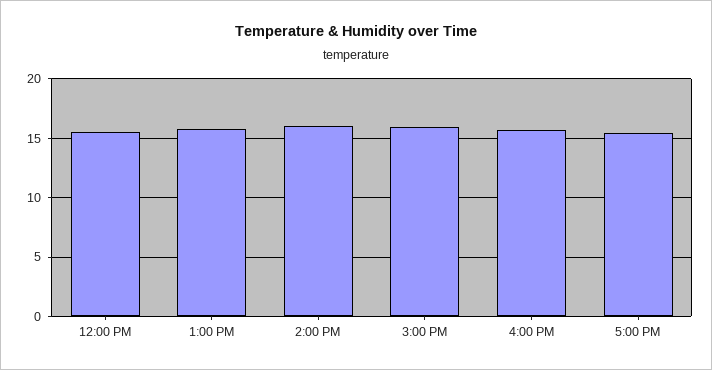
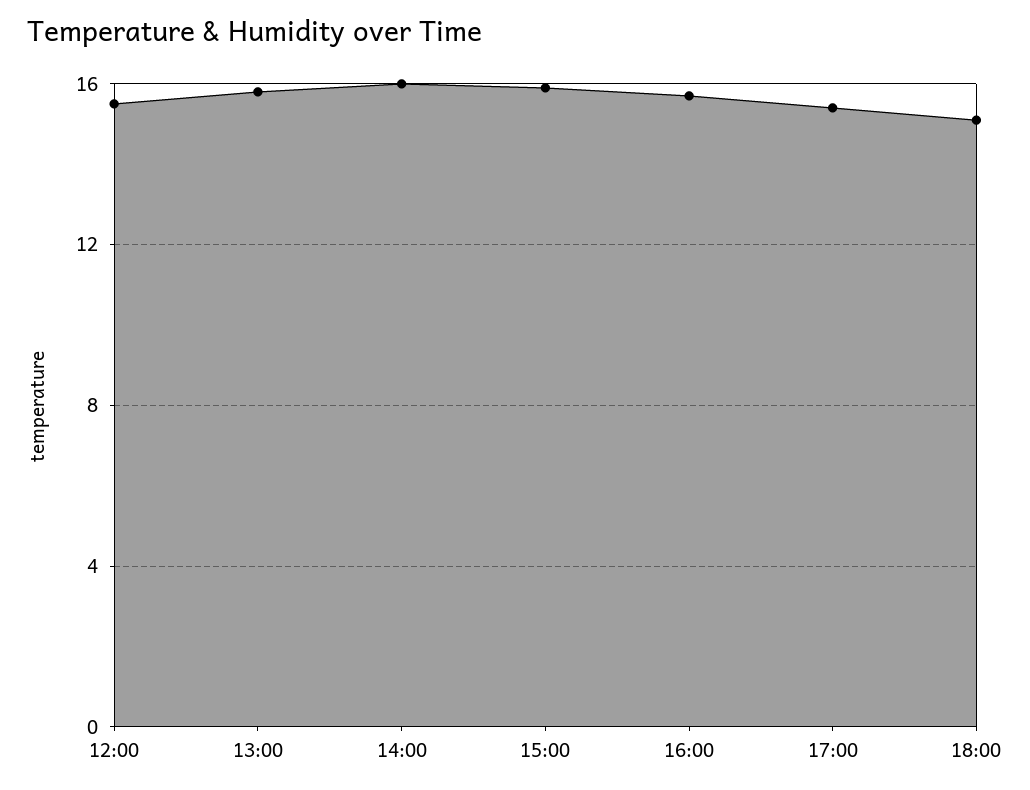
18:00: none -> 15

